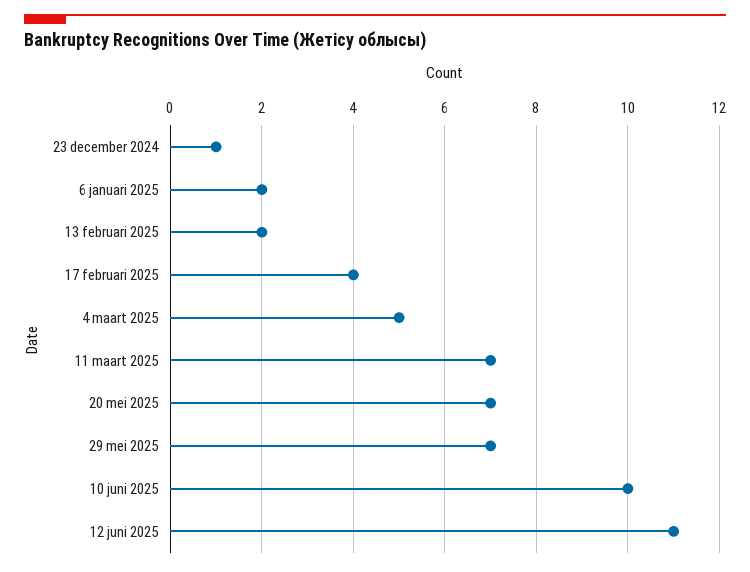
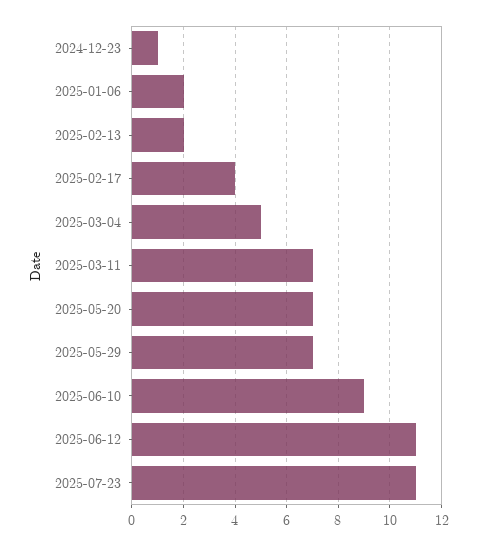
10 juni 2025: 10 -> 9
2025-07-23: none -> 11

